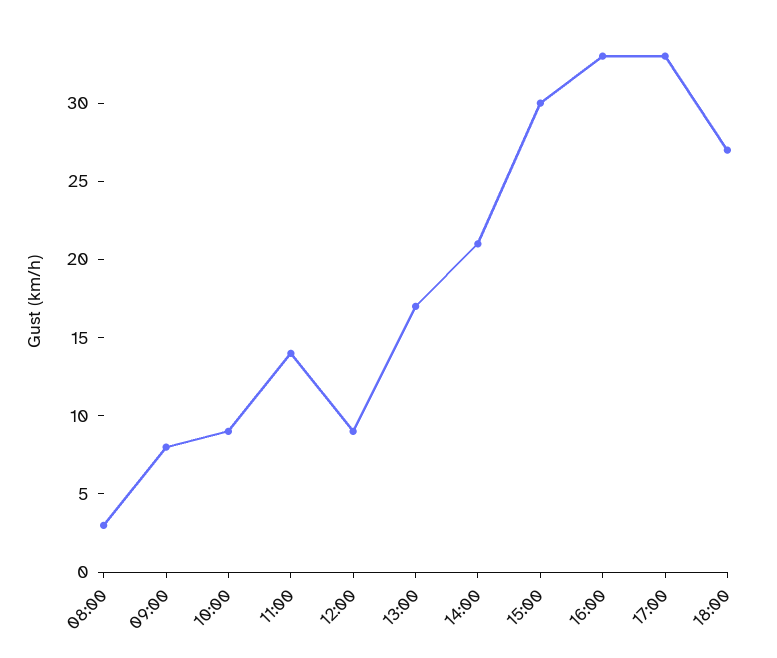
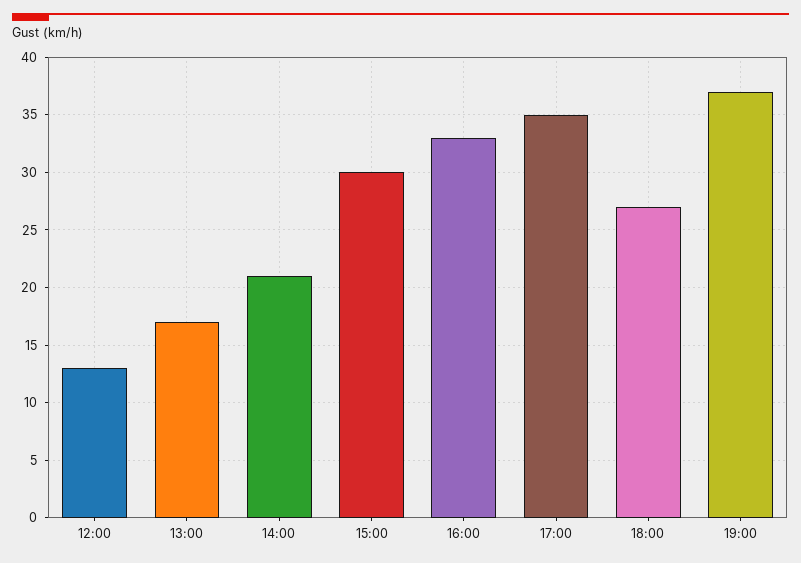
08:00: 3 -> none
09:00: 8 -> none
10:00: 9 -> none
11:00: 14 -> none
12:00: 9 -> 13
17:00: 33 -> 35
19:00: none -> 37

